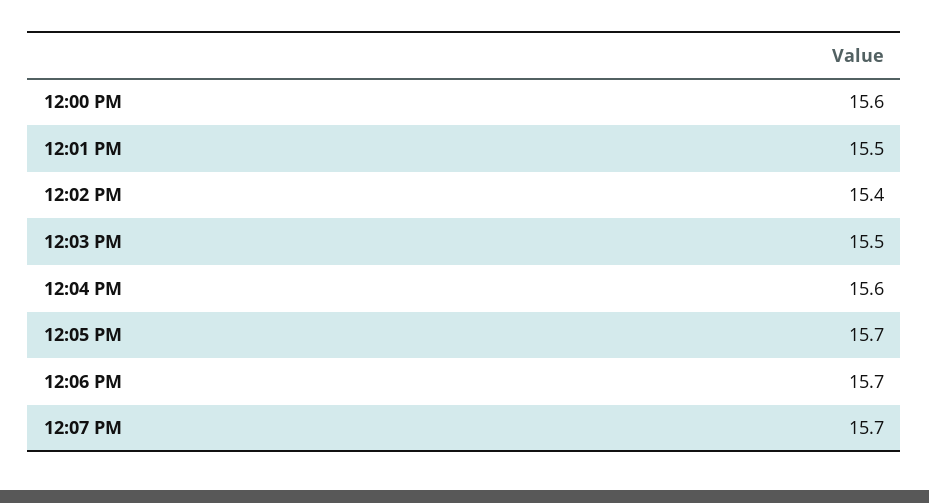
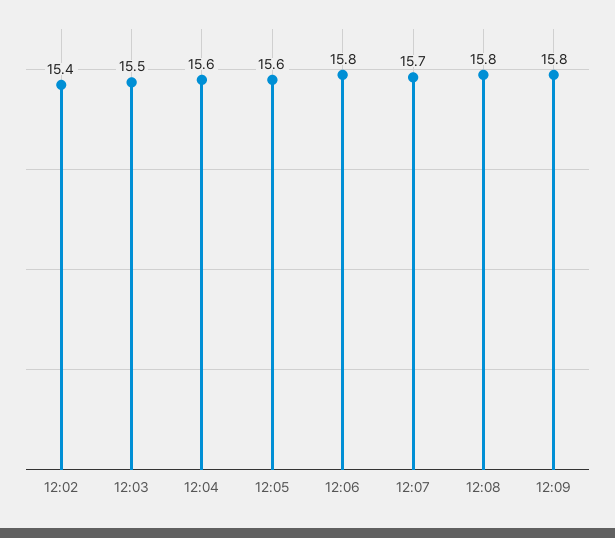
12:00 PM: 15.6 -> none
12:01 PM: 15.5 -> none
12:05 PM: 15.7 -> 15.6
12:06 PM: 15.7 -> 15.8
12:08: none -> 15.8
12:09: none -> 15.8

